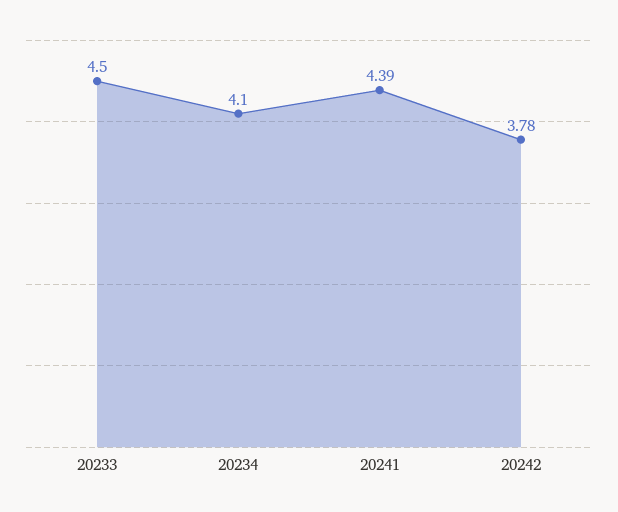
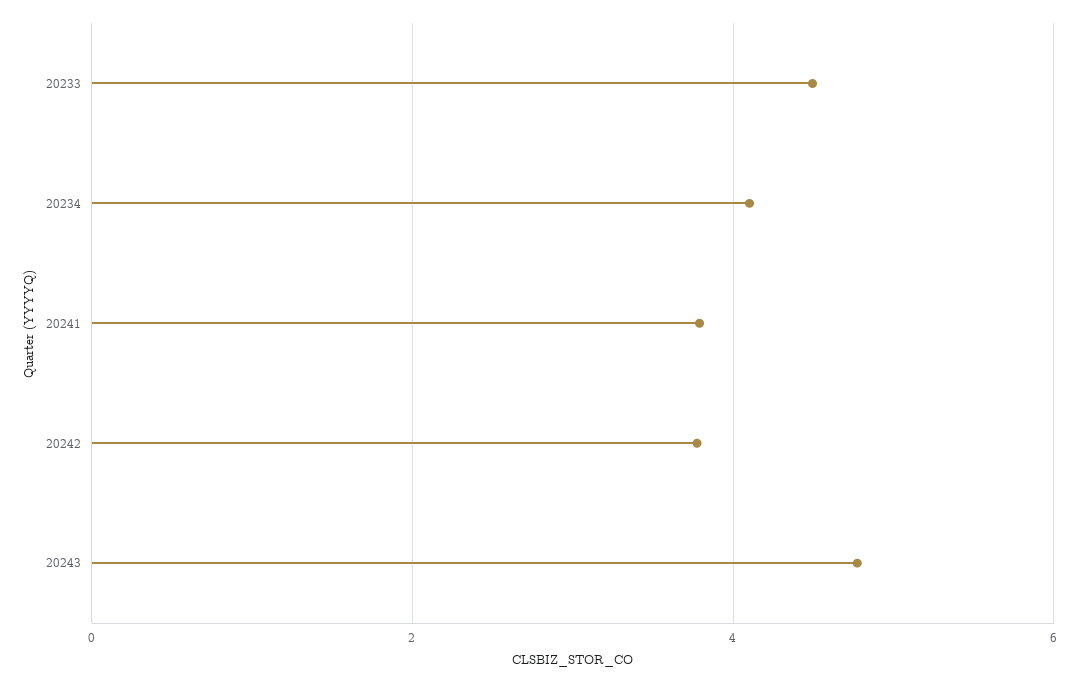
20241: 4.39 -> 3.8
20243: none -> 4.8

